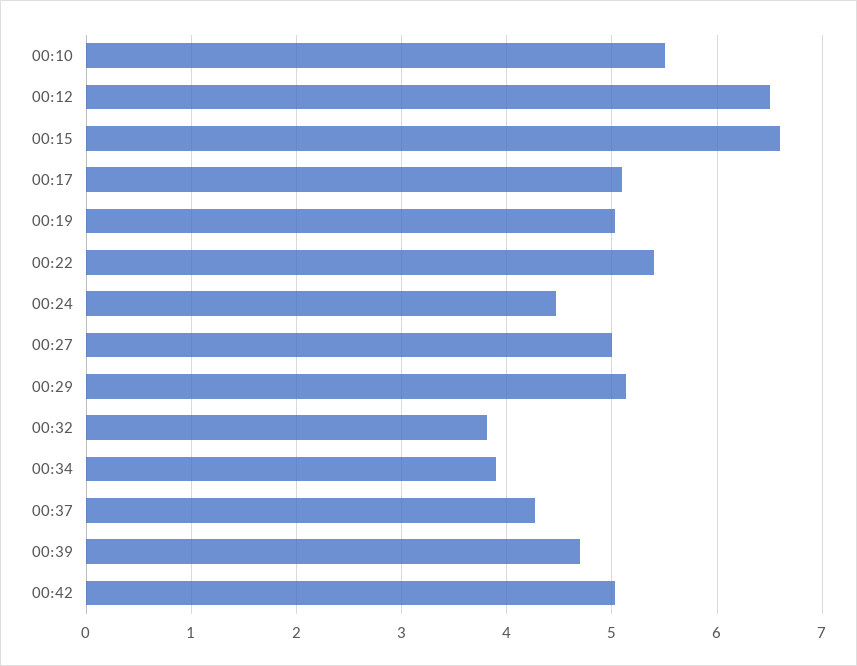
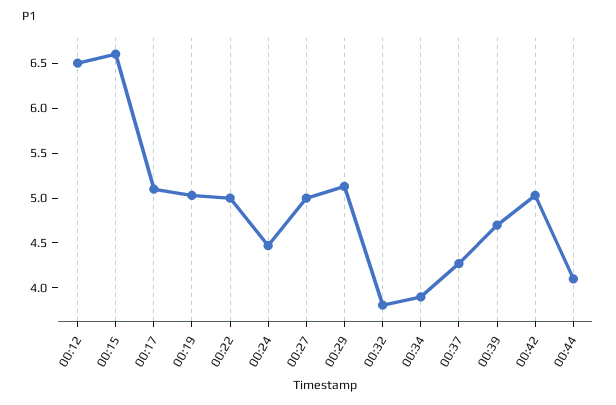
00:10: 5.5 -> none
00:22: 5.4 -> 5
00:44: none -> 4.1

